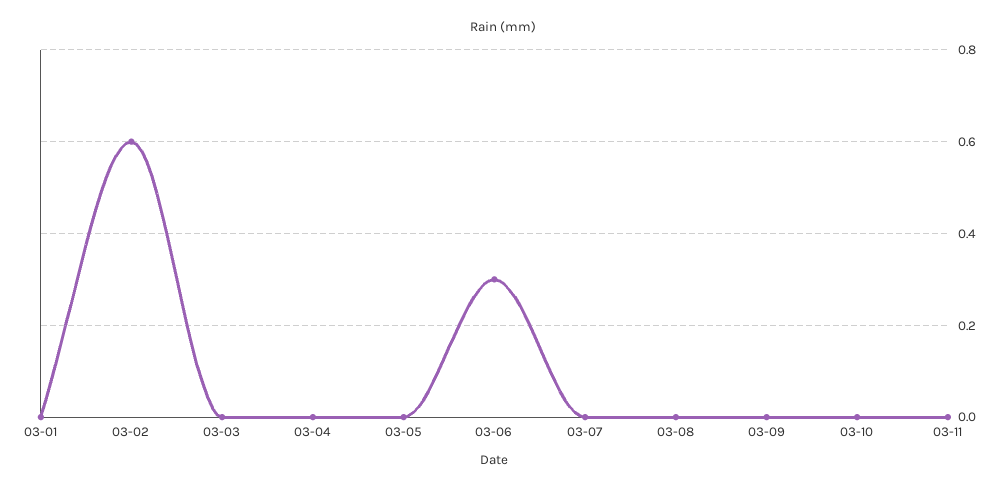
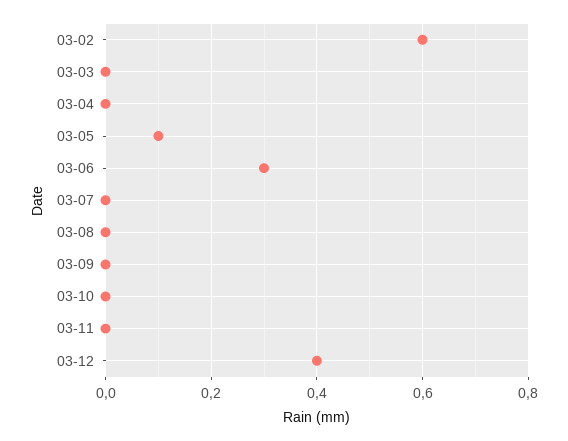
03-01: 0 -> none
03-05: 0 -> 0.1
03-12: none -> 0.4

